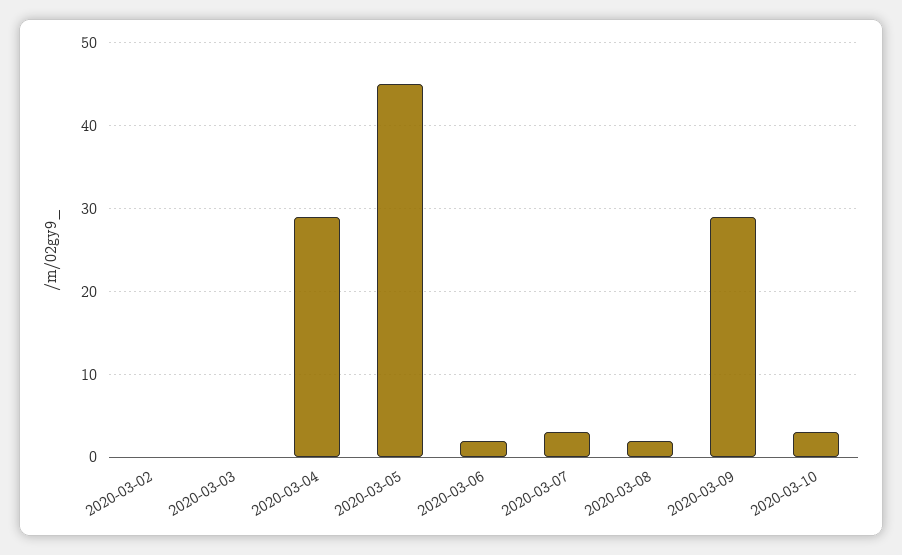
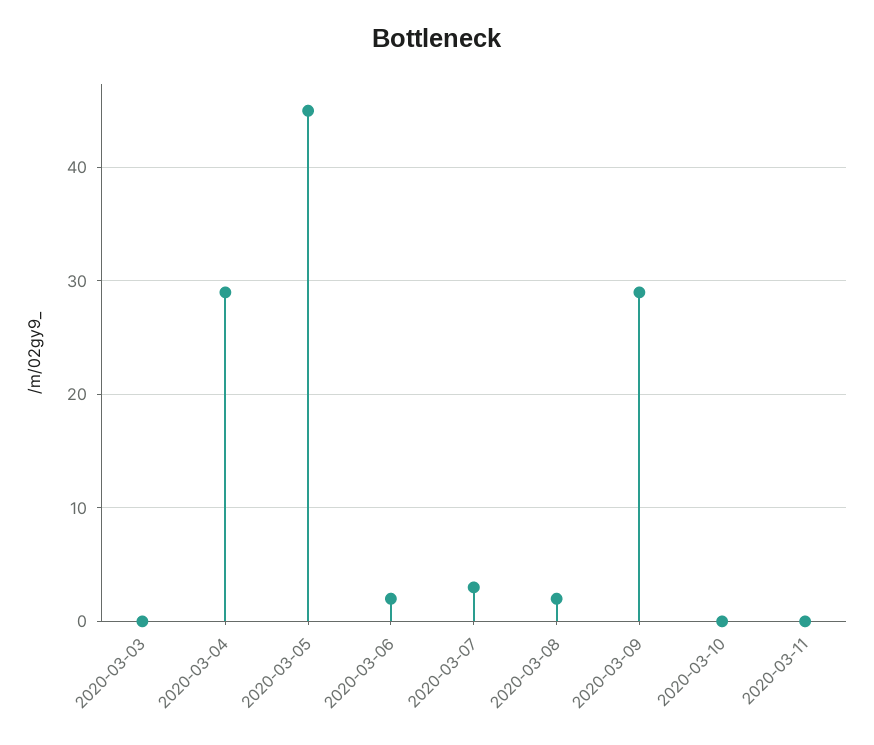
2020-03-02: 0 -> none
2020-03-10: 3 -> 0
2020-03-11: none -> 0

